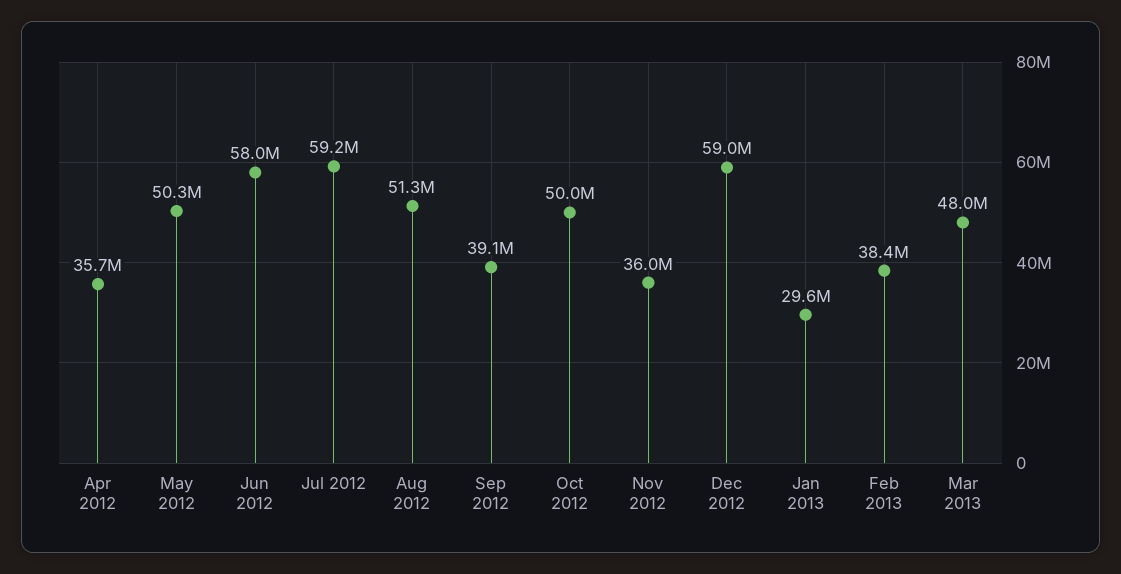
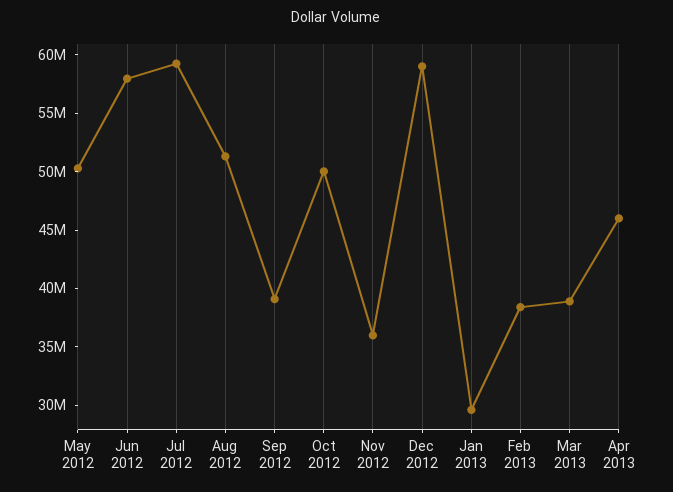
Apr 2012: 35700000 -> none
Mar 2013: 48000000 -> 39000000
Apr 2013: none -> 46000000

